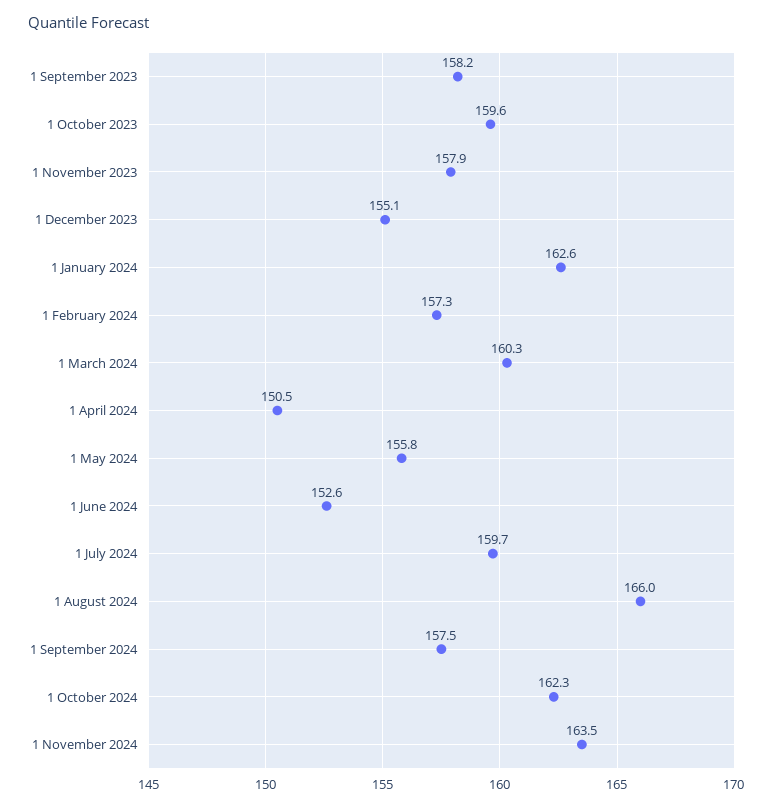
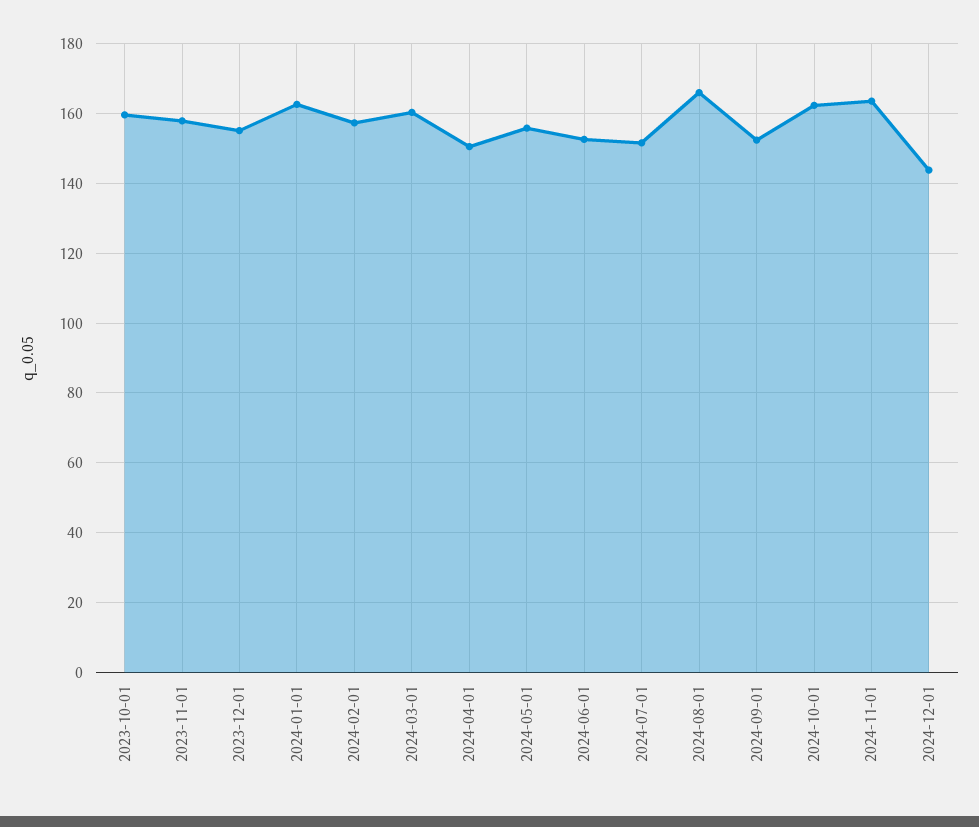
1 September 2023: 158.2 -> none
1 July 2024: 159.7 -> 152
1 September 2024: 157.5 -> 152
2024-12-01: none -> 144

